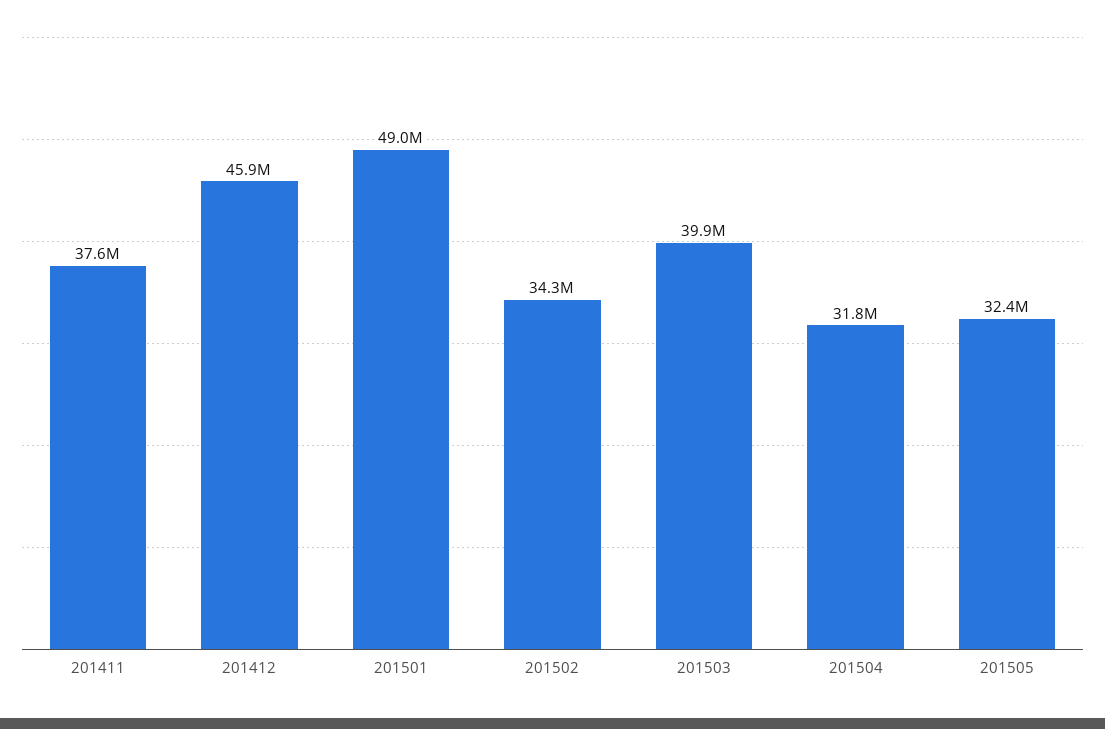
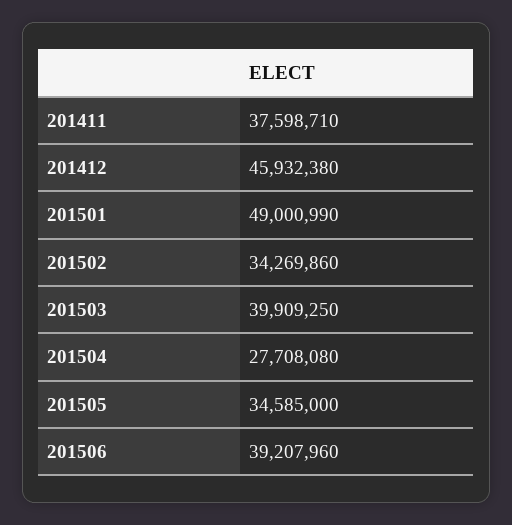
201504: 31800000 -> 27708080
201505: 32400000 -> 34585000
201506: none -> 39207960

